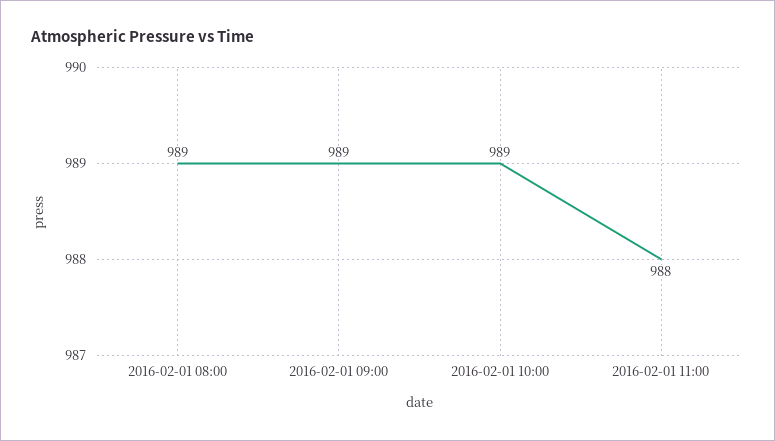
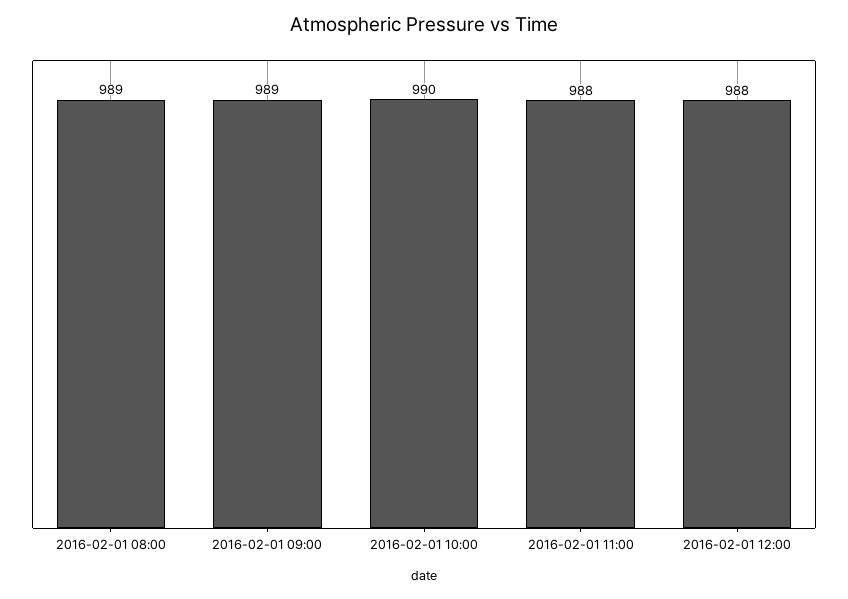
2016-02-01 10:00: 989 -> 990
2016-02-01 12:00: none -> 988

